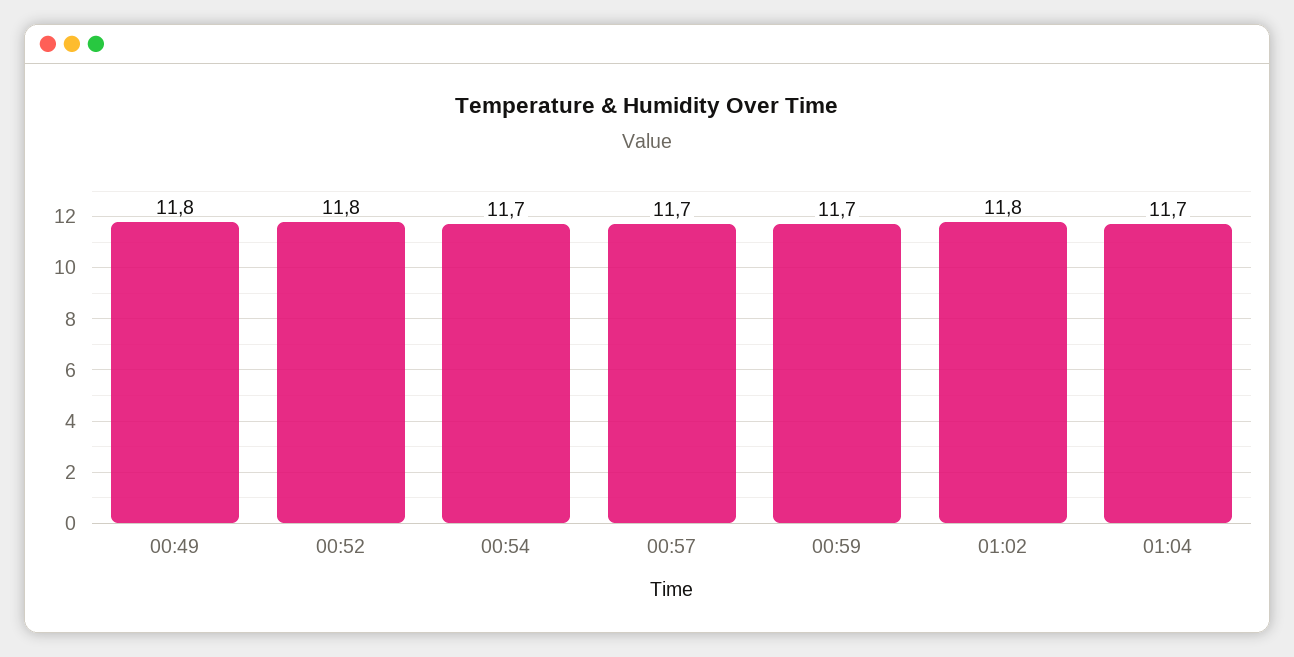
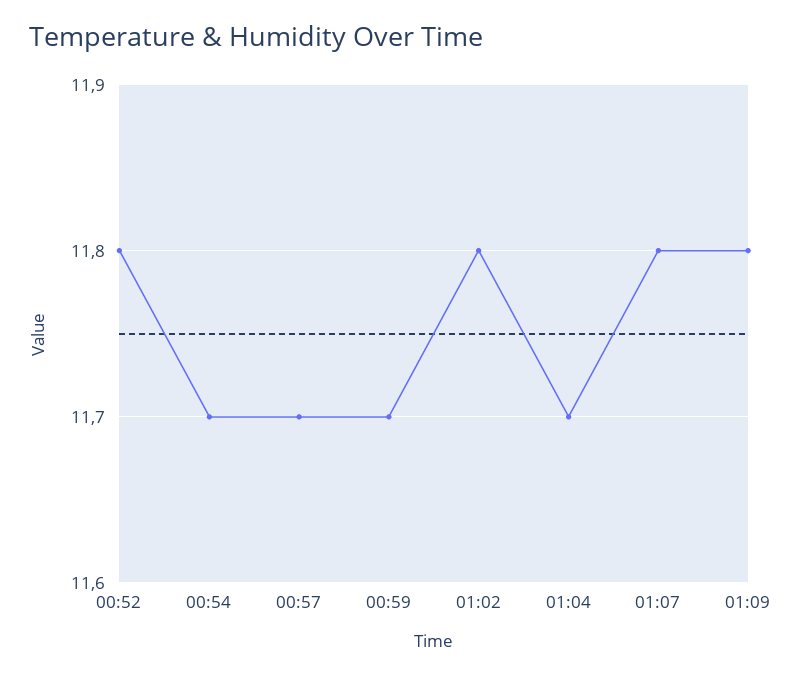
00:49: 11.8 -> none
01:07: none -> 11.8
01:09: none -> 11.8

